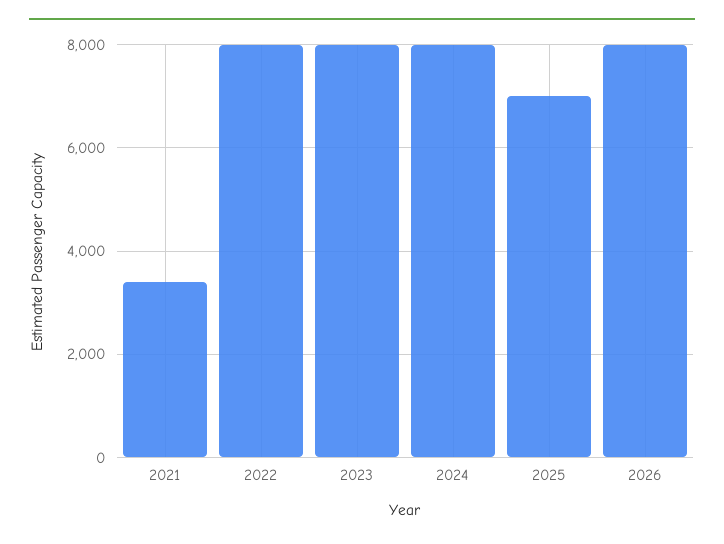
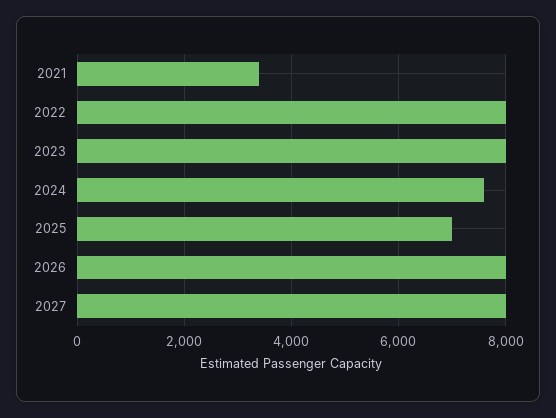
2024: 8000 -> 7600
2027: none -> 8000

